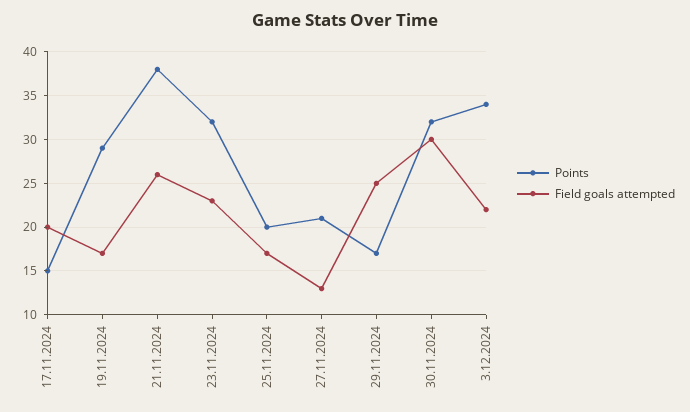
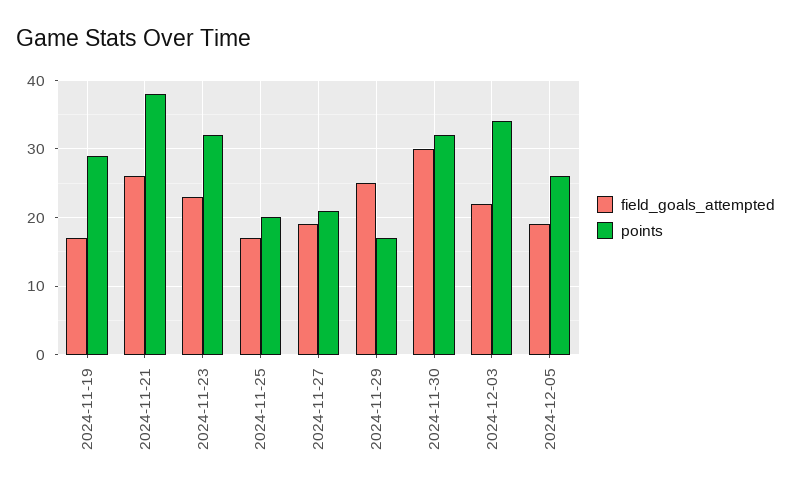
Points, 17.11.2024: 15 -> none
Field goals attempted, 17.11.2024: 20 -> none
Field goals attempted, 27.11.2024: 13 -> 19
Field goals attempted, 2024-12-05: none -> 19
Points, 2024-12-05: none -> 26

